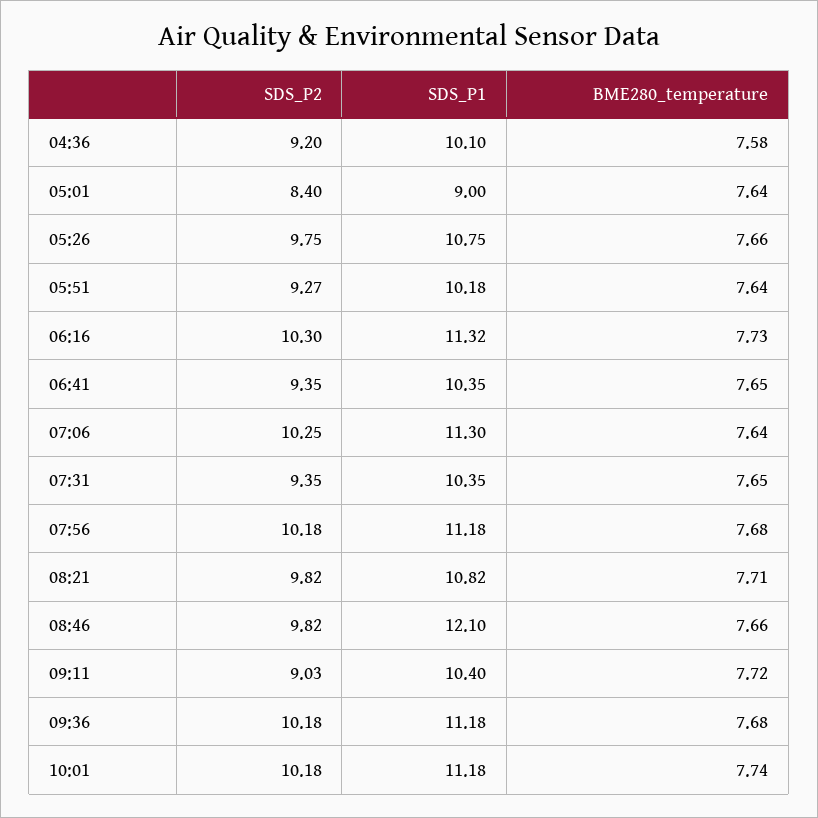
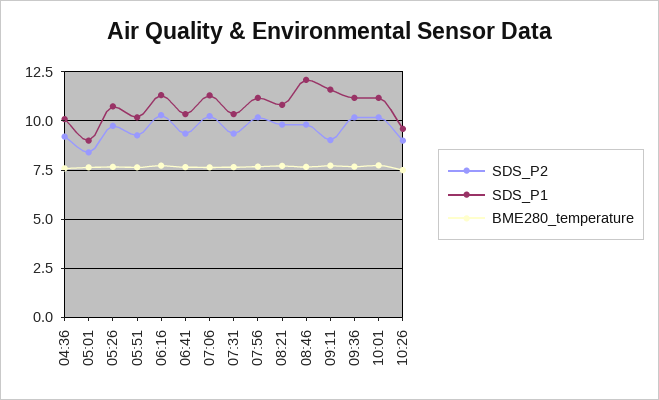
SDS_P1, 09:11: 10.4 -> 11.5
SDS_P2, 10:26: none -> 9
SDS_P1, 10:26: none -> 9.5
BME280_temperature, 10:26: none -> 7.5

